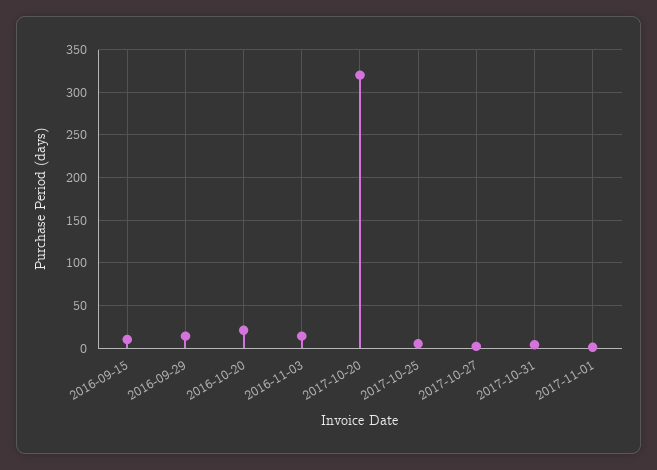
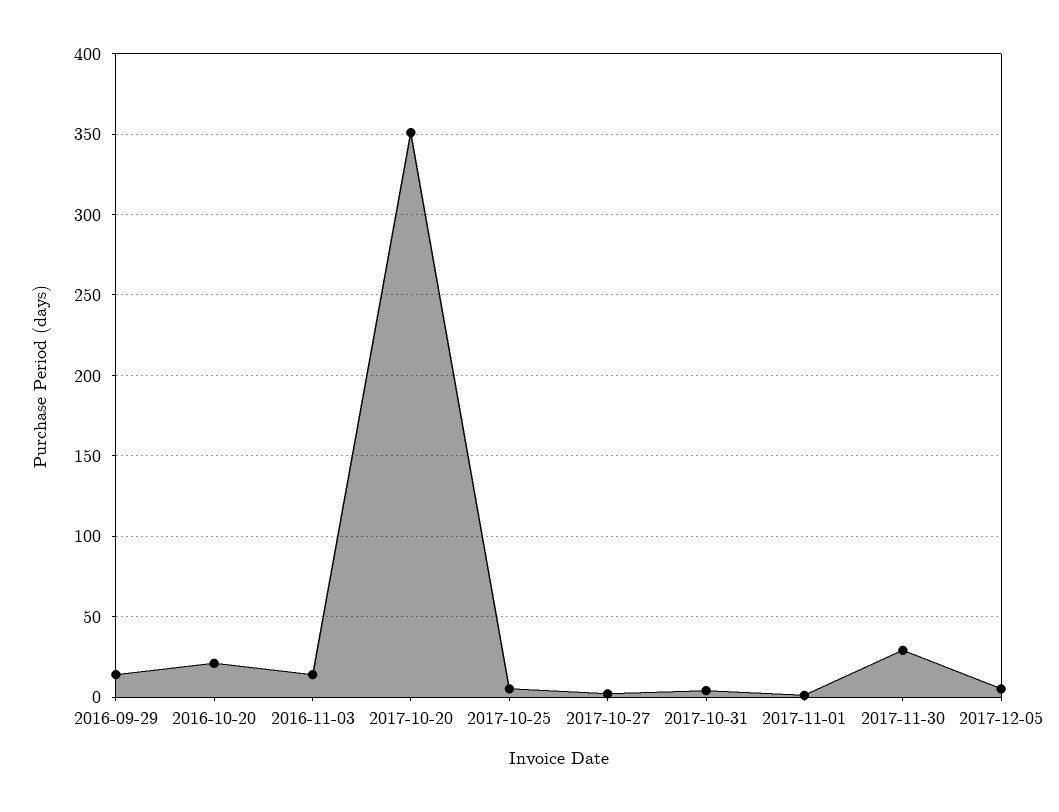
2016-09-15: 10 -> none
2017-10-20: 320 -> 350
2017-11-30: none -> 30
2017-12-05: none -> 5

